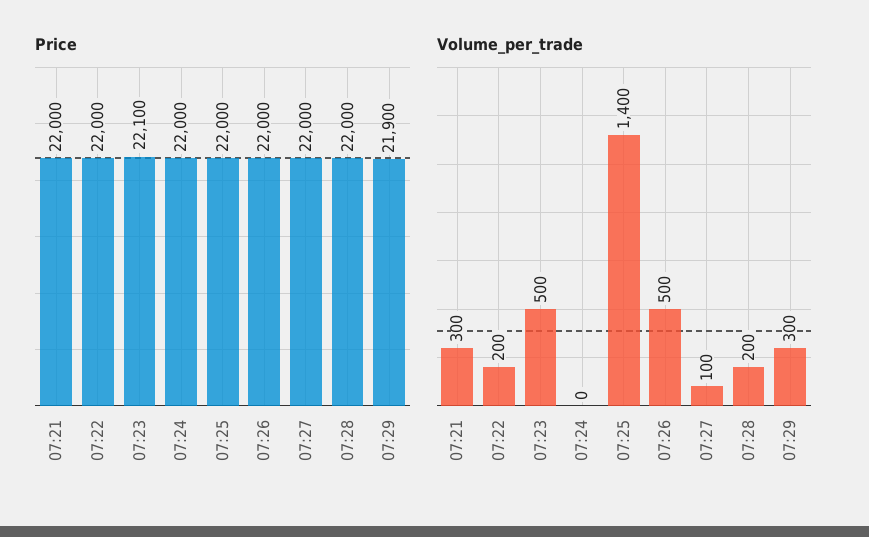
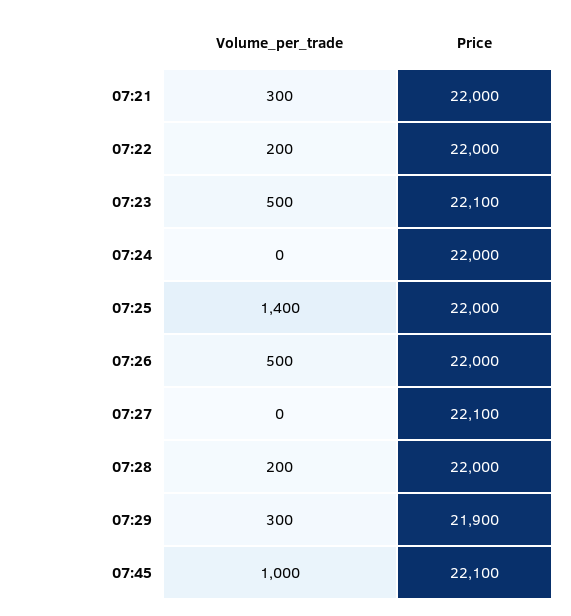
Price, 07:27: 22000 -> 22100
Volume_per_trade, 07:27: 100 -> 0
Volume_per_trade, 07:45: none -> 1000
Price, 07:45: none -> 22100

